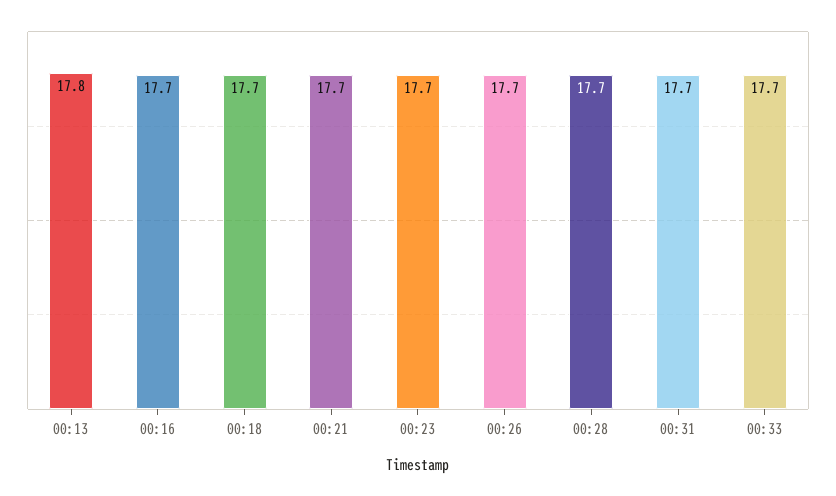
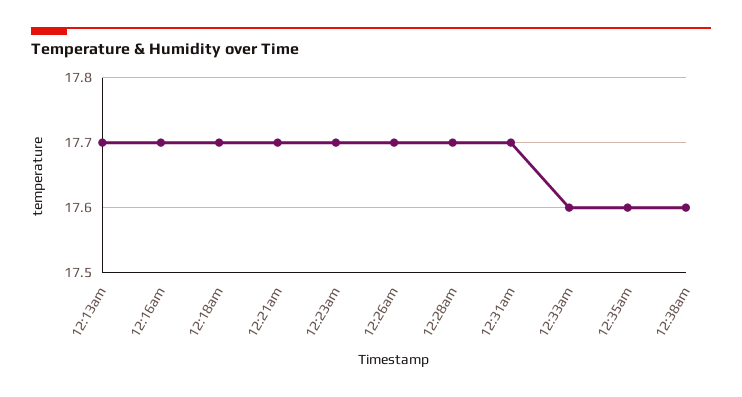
00:13: 17.8 -> 17.7
00:33: 17.7 -> 17.6
12:35am: none -> 17.6
12:38am: none -> 17.6

